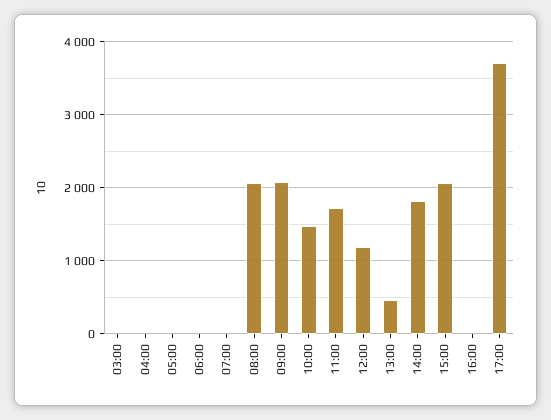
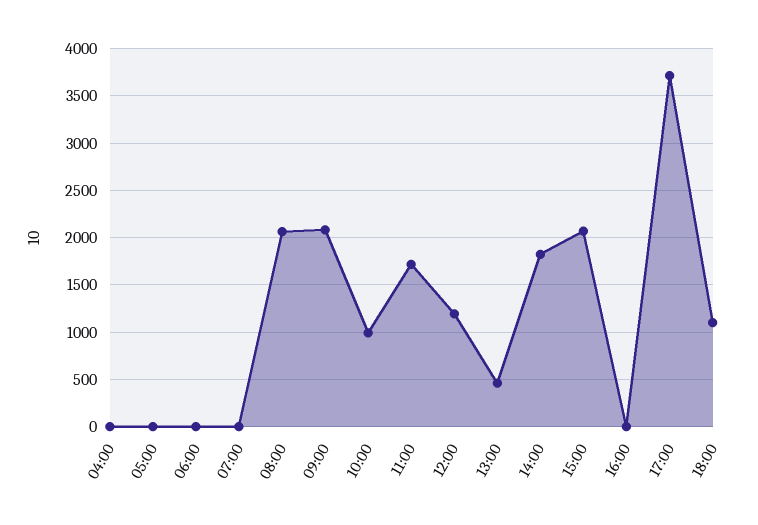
03:00: 0 -> none
10:00: 1500 -> 1000
18:00: none -> 1100

